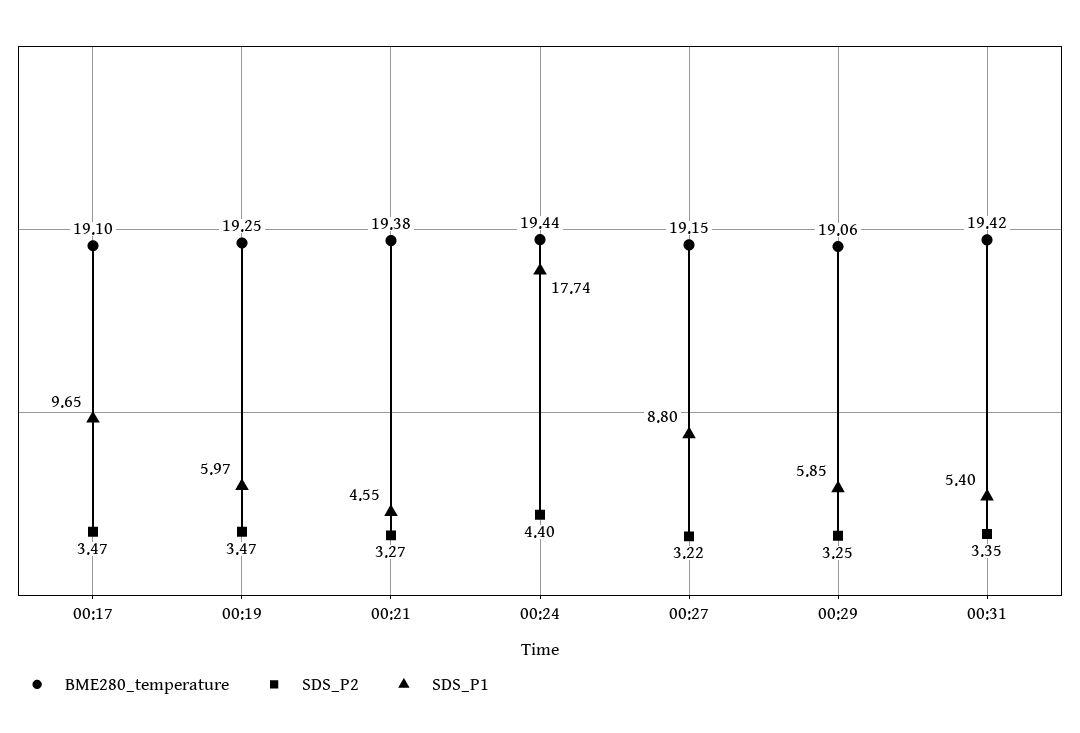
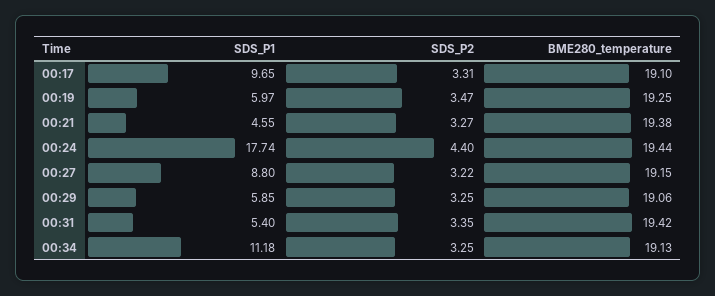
SDS_P2, 00:17: 3.47 -> 3.31
SDS_P1, 00:34: none -> 11.18
SDS_P2, 00:34: none -> 3.25
BME280_temperature, 00:34: none -> 19.13

